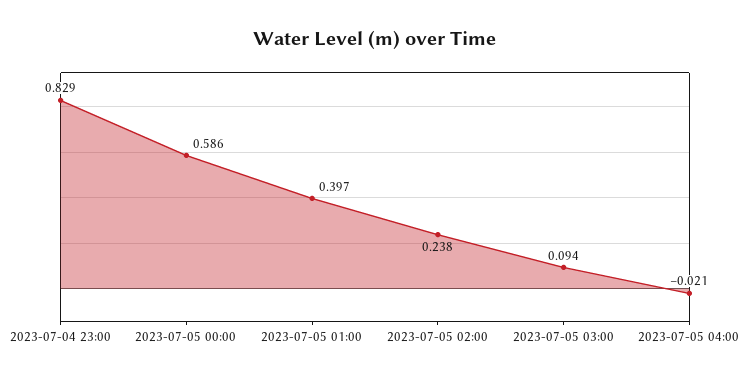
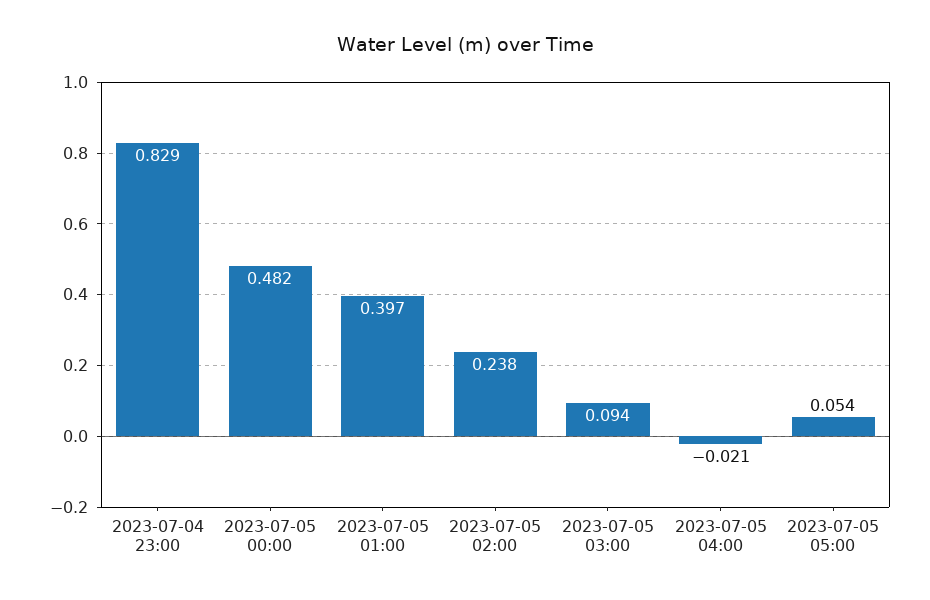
2023-07-05 00:00: 0.586 -> 0.482
2023-07-05 05:00: none -> 0.054

